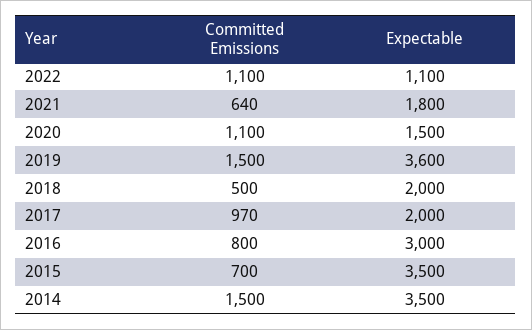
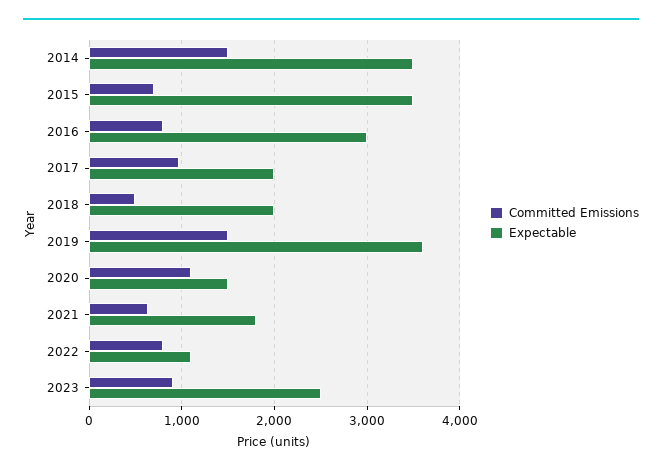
Committed Emissions, 2022: 1100 -> 800
Committed Emissions, 2023: none -> 900
Expectable, 2023: none -> 2500

